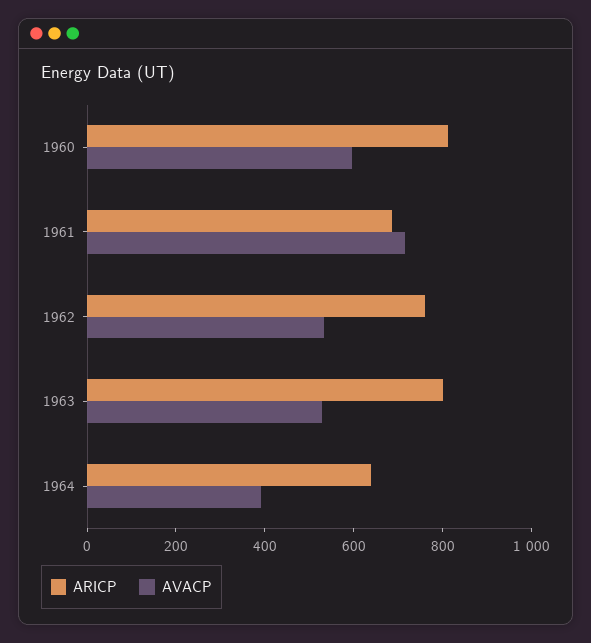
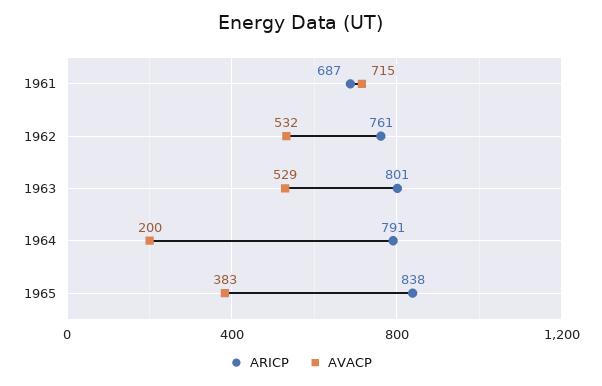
ARICP, 1960: 800 -> none
AVACP, 1960: 600 -> none
ARICP, 1964: 650 -> 791
AVACP, 1964: 400 -> 200
ARICP, 1965: none -> 838
AVACP, 1965: none -> 383

